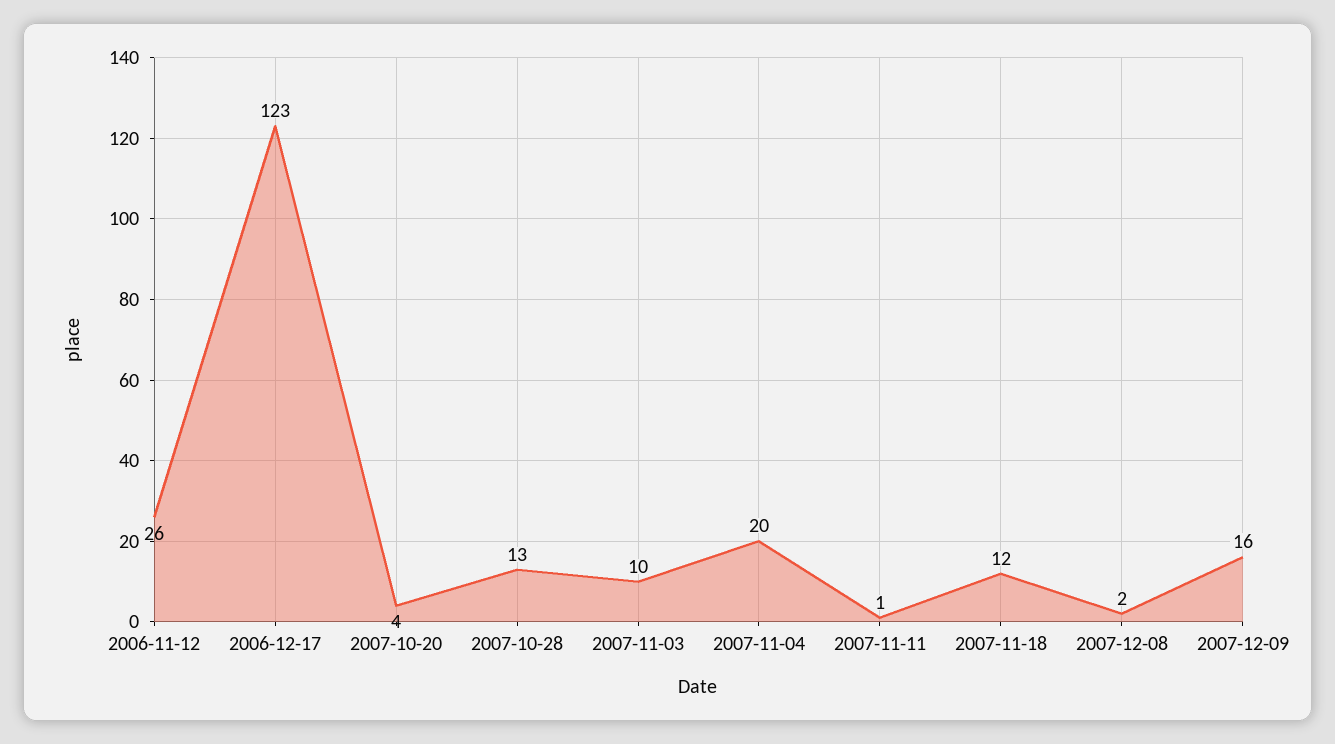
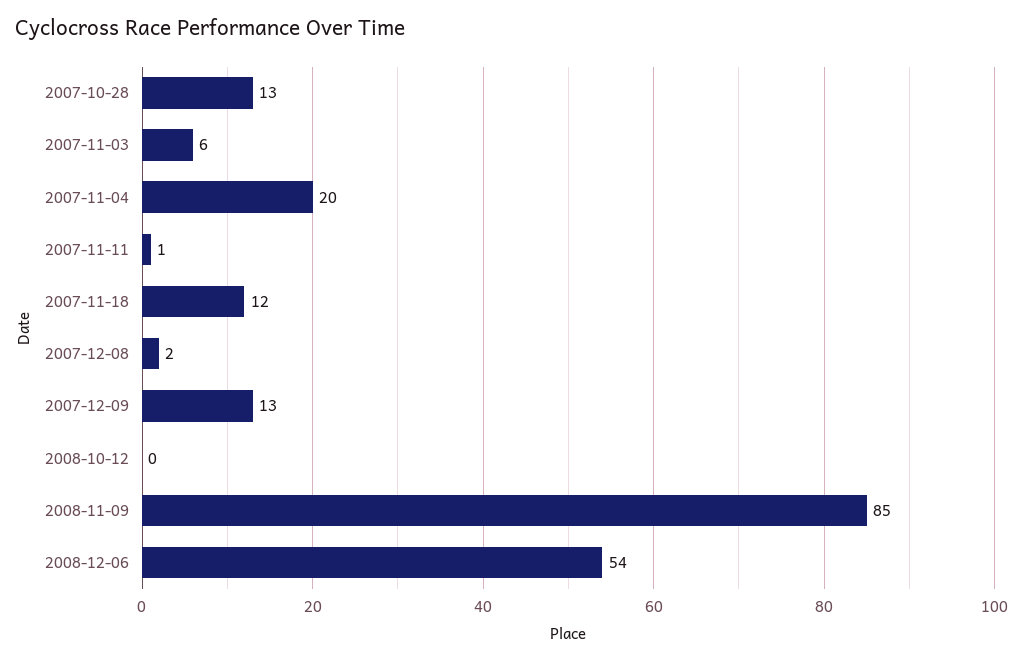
2006-11-12: 26 -> none
2006-12-17: 123 -> none
2007-10-20: 4 -> none
2007-11-03: 10 -> 6
2007-12-09: 16 -> 13
2008-10-12: none -> 0
2008-11-09: none -> 85
2008-12-06: none -> 54

